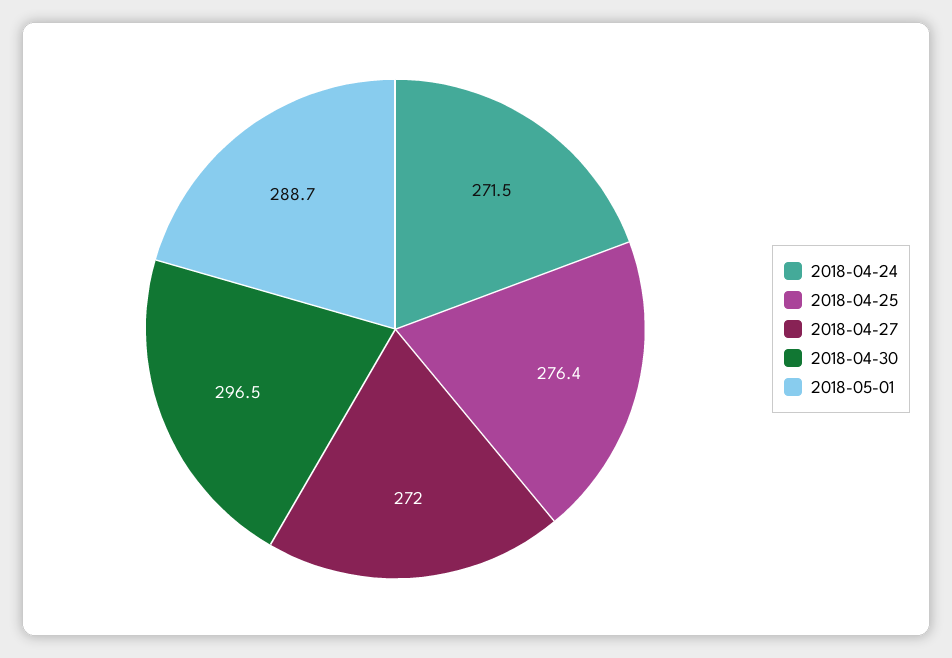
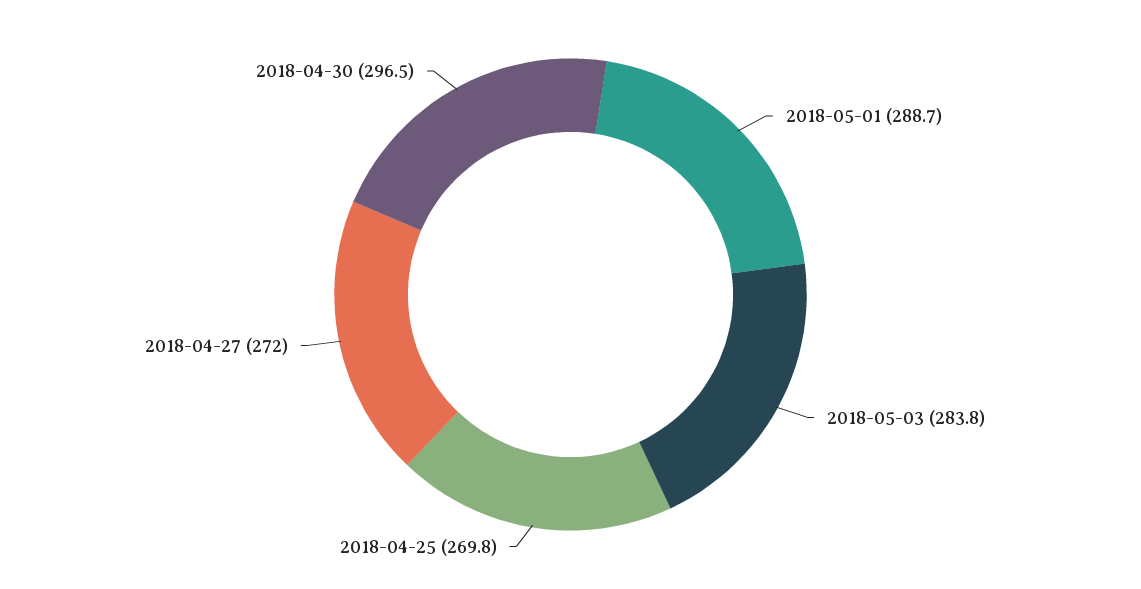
2018-04-24: 271.5 -> none
2018-04-25: 276.4 -> 269.8
2018-05-03: none -> 283.8

